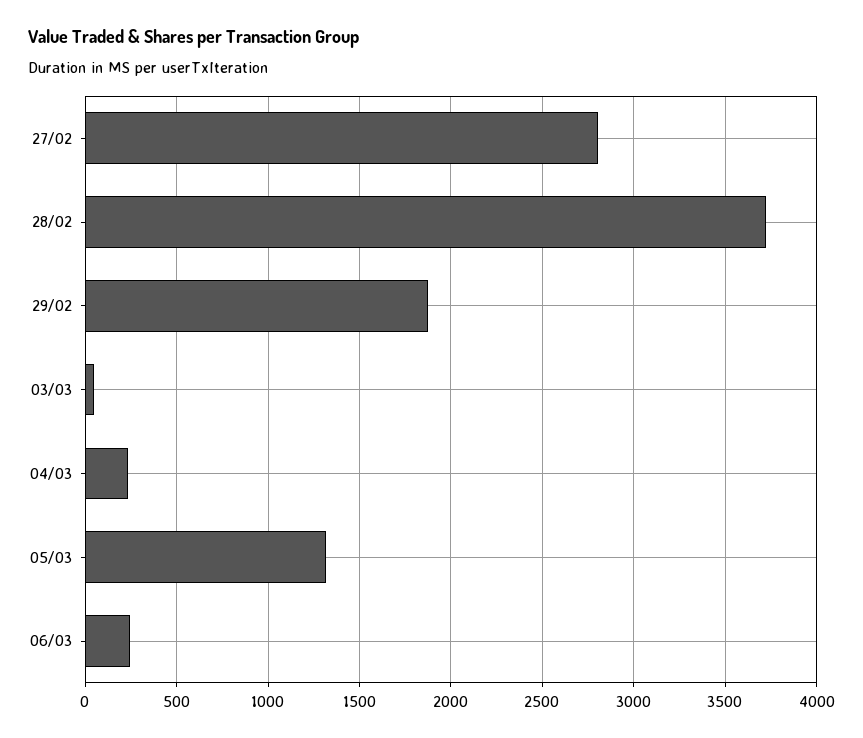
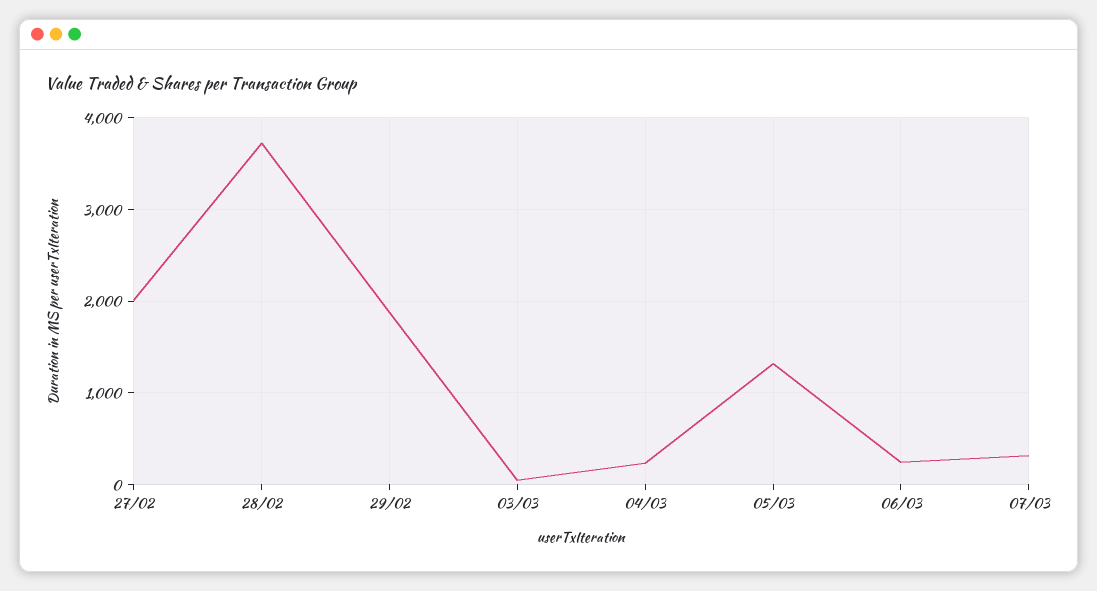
27/02: 2800 -> 2000
07/03: none -> 300

